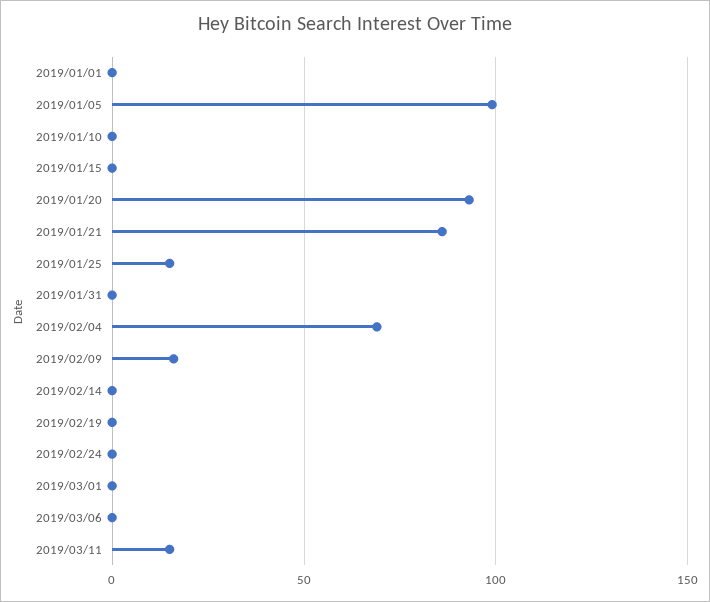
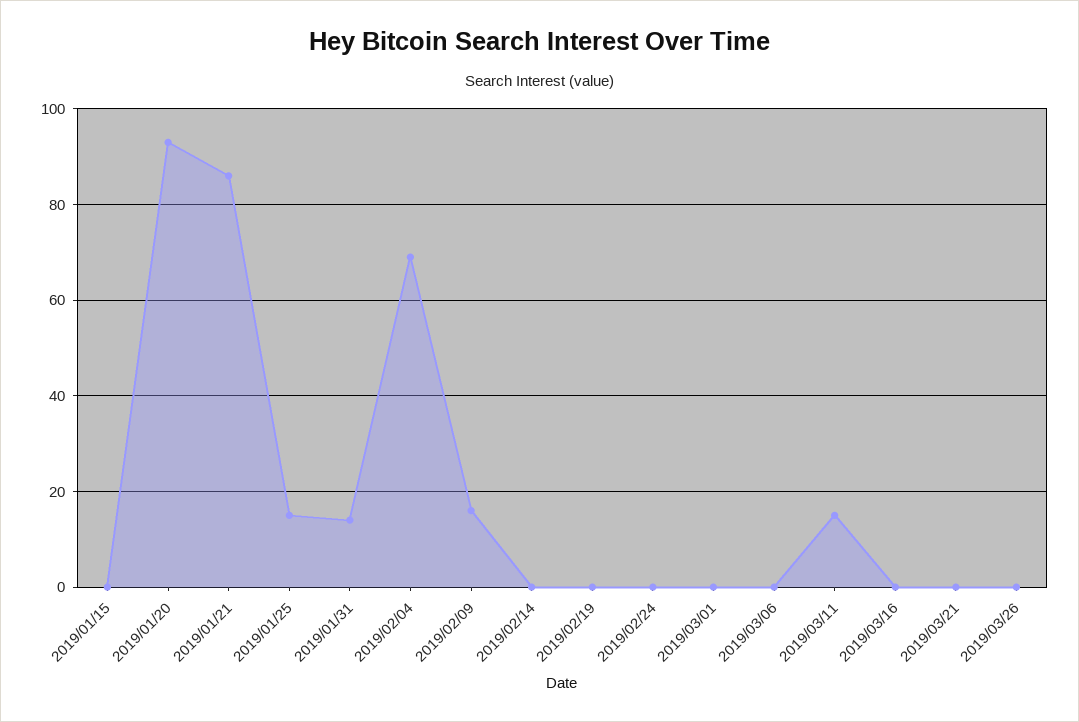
2019/01/01: 0 -> none
2019/01/05: 100 -> none
2019/01/10: 0 -> none
2019/01/31: 0 -> 15
2019/03/16: none -> 0
2019/03/21: none -> 0
2019/03/26: none -> 0

